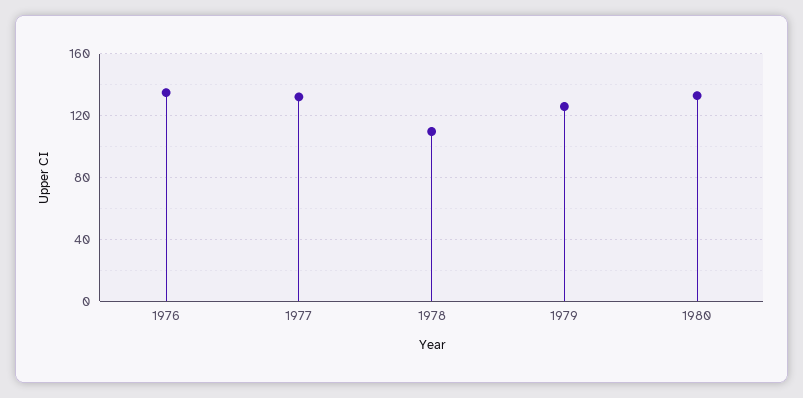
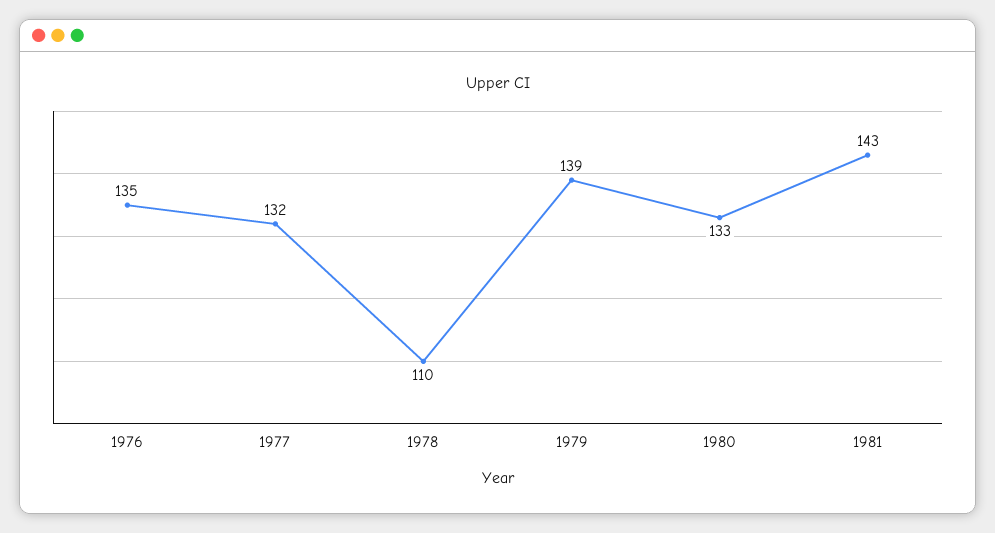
1979: 125 -> 139
1981: none -> 143

